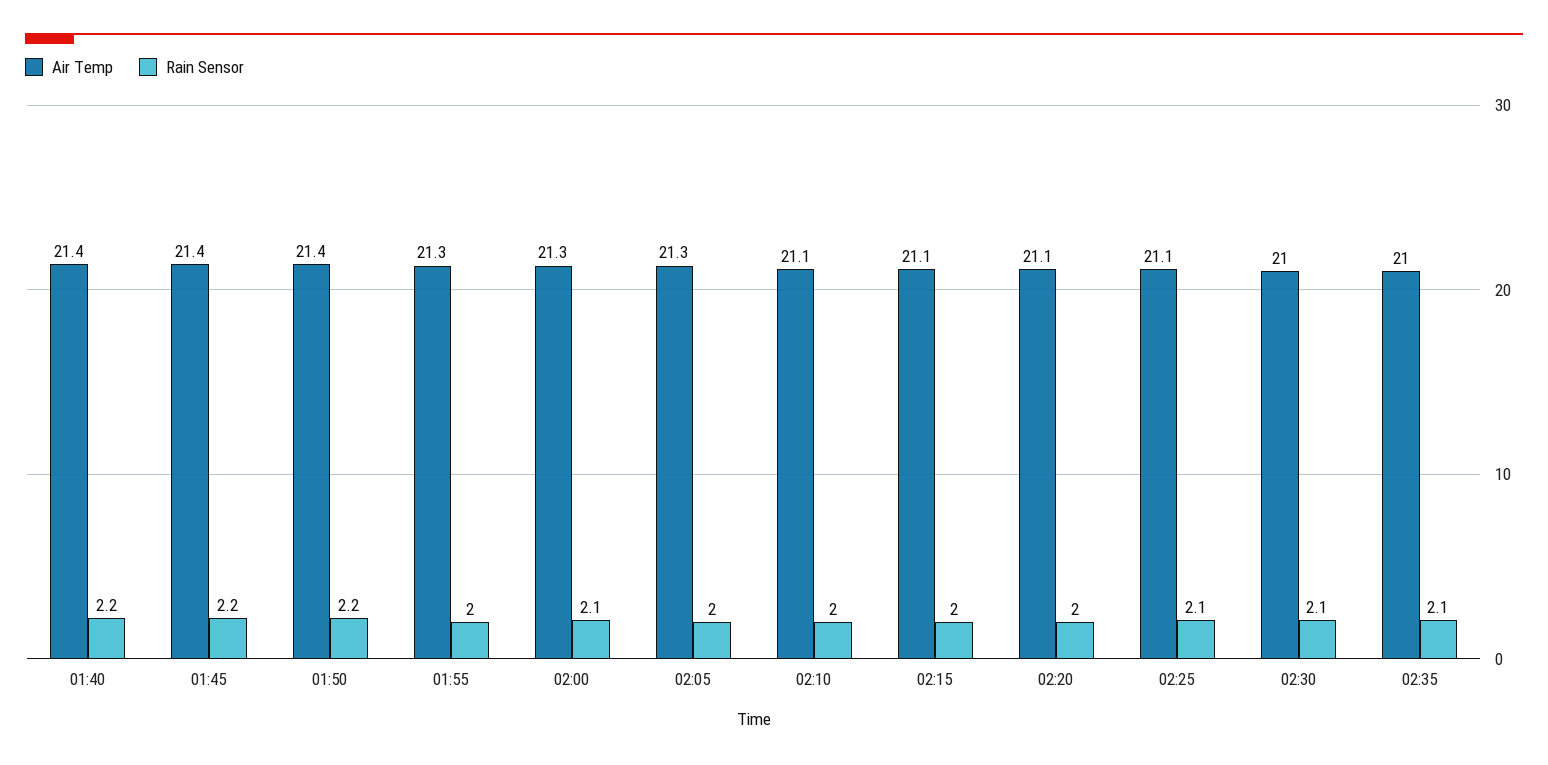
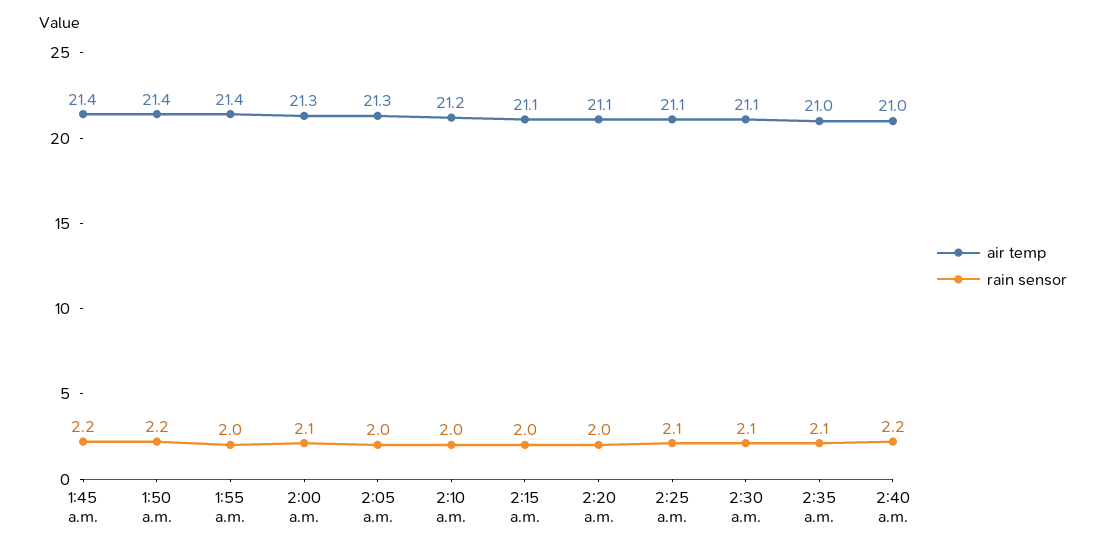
Air Temp, 01:40: 21.4 -> none
Rain Sensor, 01:40: 2.2 -> none
Air Temp, 01:55: 21.3 -> 21.4
Air Temp, 02:10: 21.1 -> 21.2
Air Temp, 02:30: 21 -> 21.1
Air Temp, 2:40 a.m.: none -> 21
Rain Sensor, 2:40 a.m.: none -> 2.2

